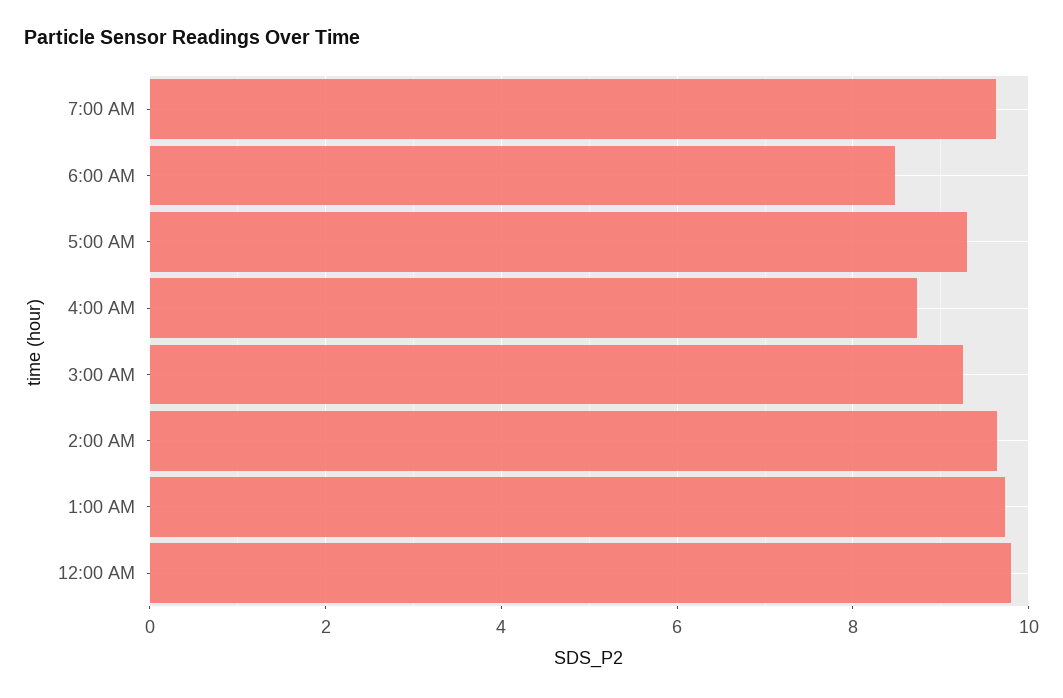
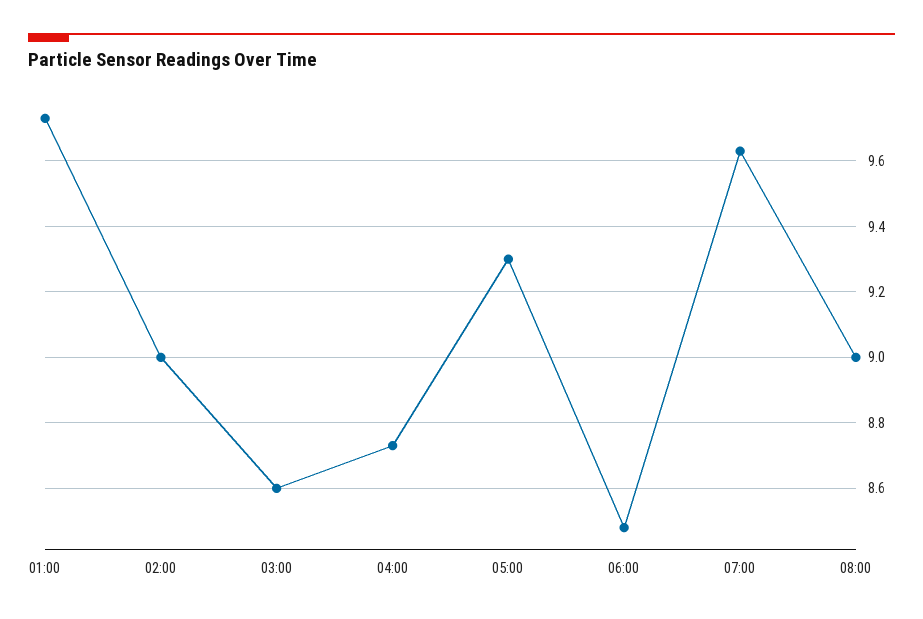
3:00 AM: 9.2 -> 8.6
2:00 AM: 9.6 -> 9
12:00 AM: 9.8 -> none
08:00: none -> 9

